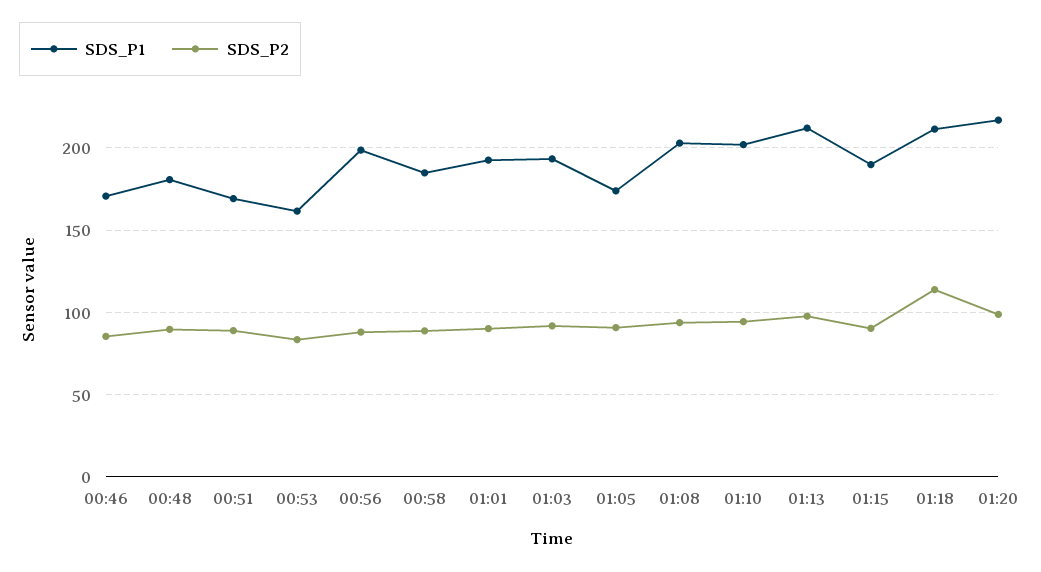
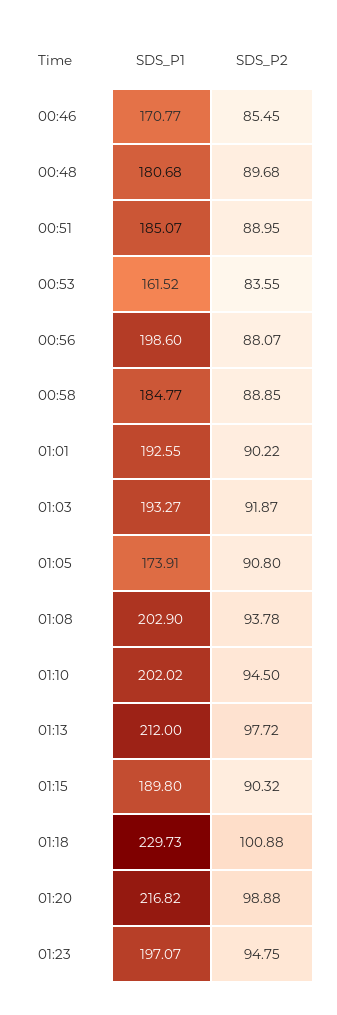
SDS_P1, 00:51: 170 -> 185.07
SDS_P1, 01:18: 210 -> 229.73
SDS_P2, 01:18: 115 -> 100.88
SDS_P1, 01:23: none -> 197.07
SDS_P2, 01:23: none -> 94.75

